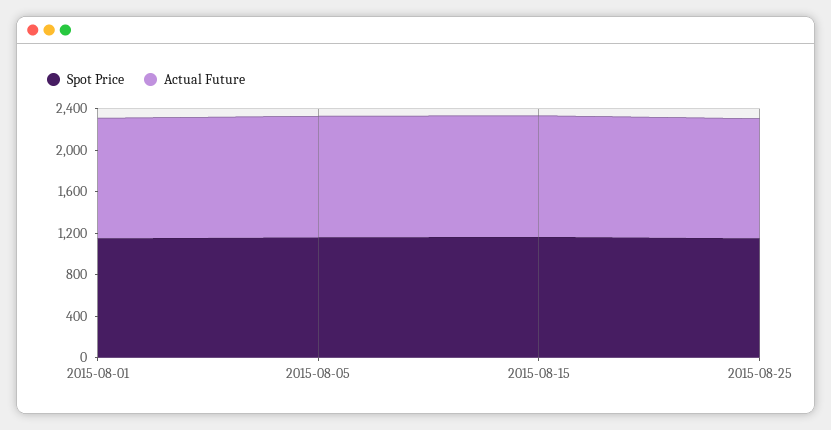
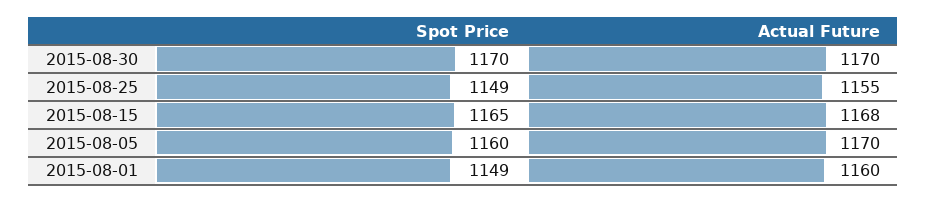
Spot Price, 2015-08-30: none -> 1170
Actual Future, 2015-08-30: none -> 1170

